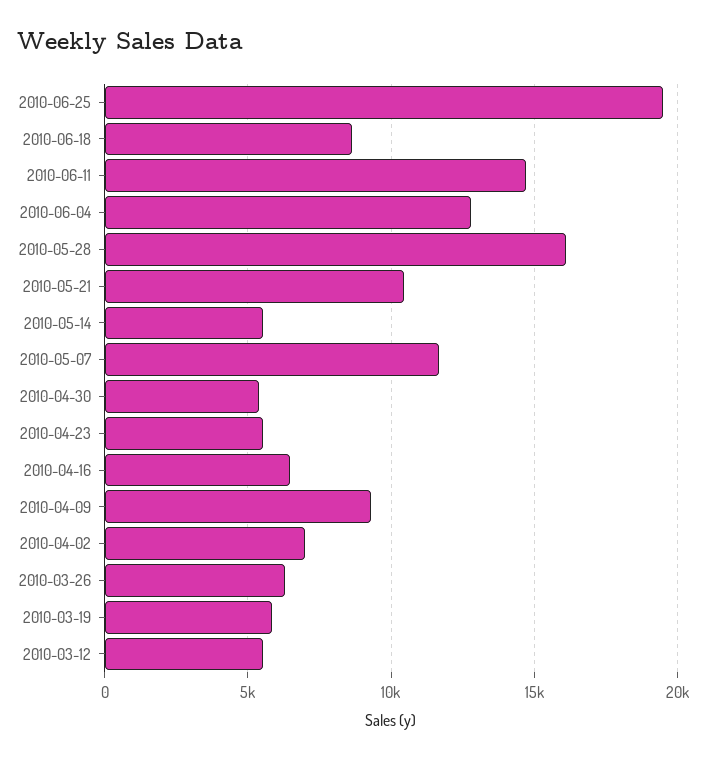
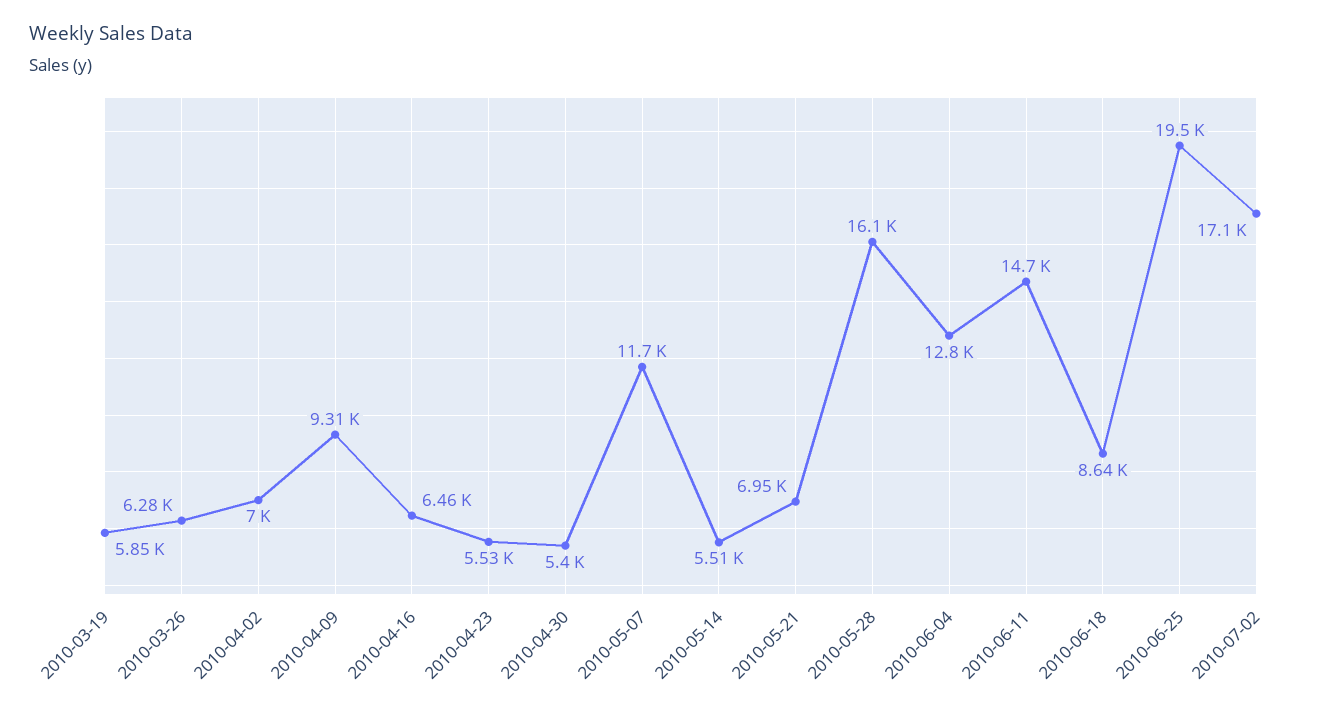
2010-05-21: 10500 -> 6950
2010-03-12: 5500 -> none
2010-07-02: none -> 17100

